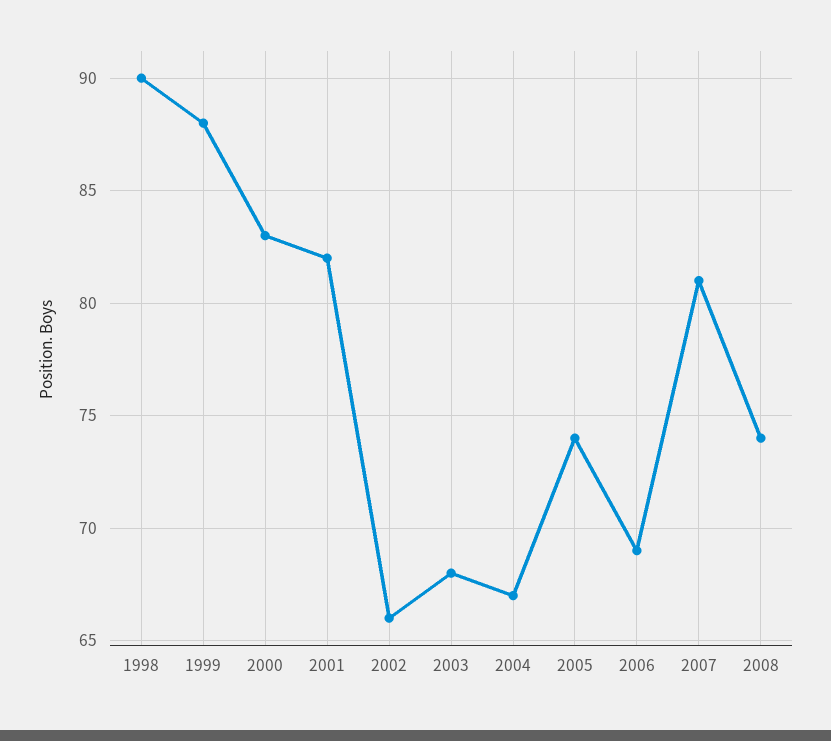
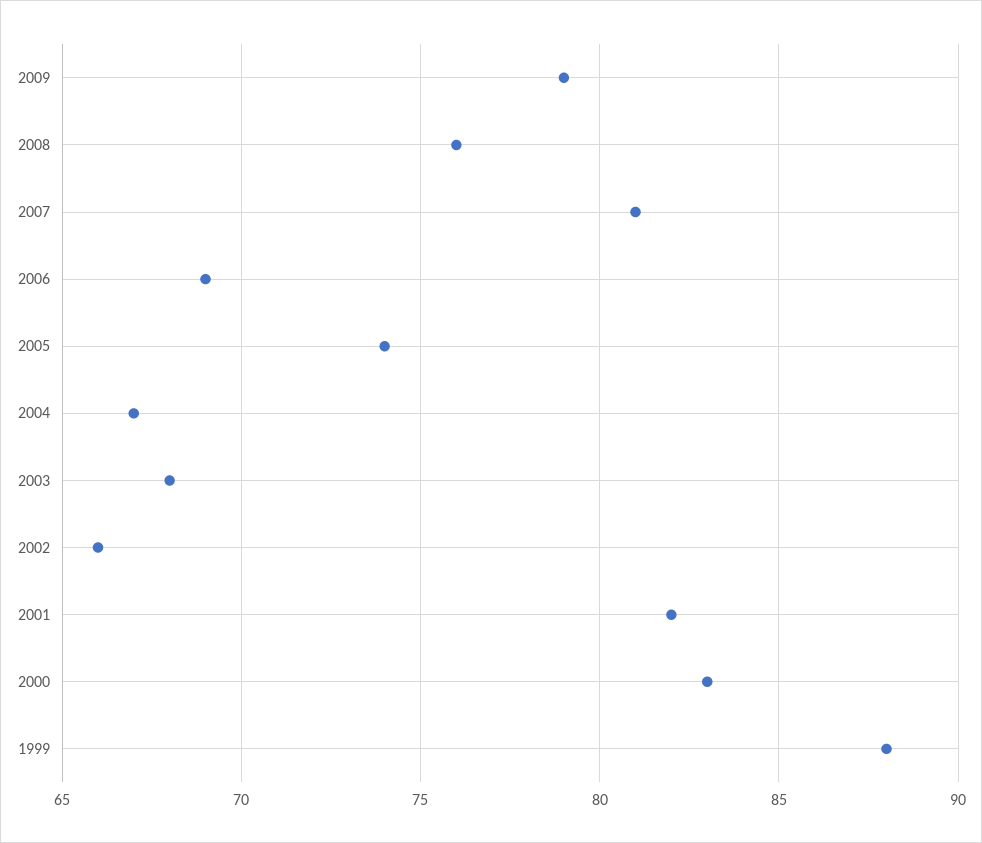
1998: 90 -> none
2008: 74 -> 76
2009: none -> 79

